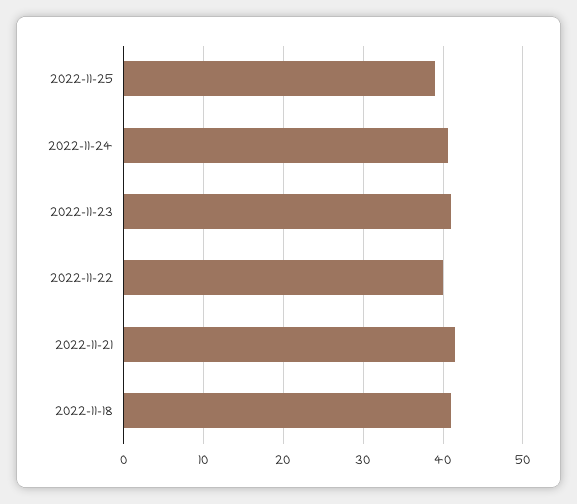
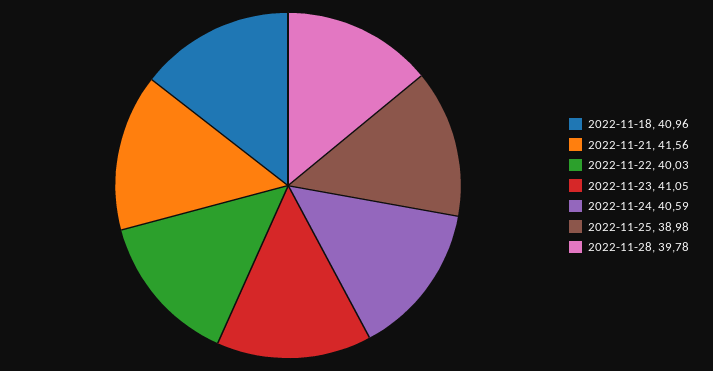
2022-11-28: none -> 39.78

